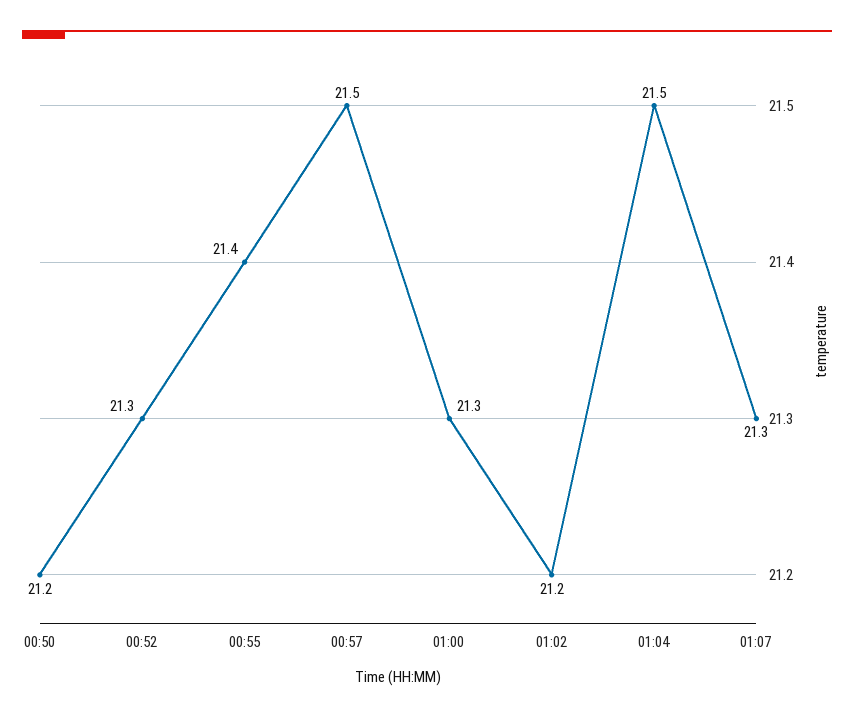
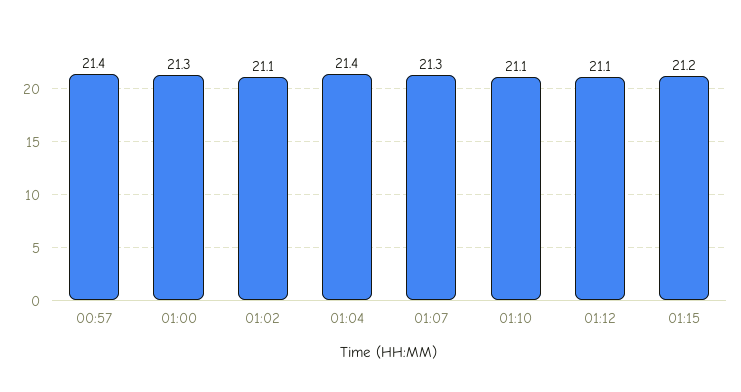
00:50: 21.2 -> none
00:52: 21.3 -> none
00:55: 21.4 -> none
00:57: 21.5 -> 21.4
01:02: 21.2 -> 21.1
01:04: 21.5 -> 21.4
01:10: none -> 21.1
01:12: none -> 21.1
01:15: none -> 21.2

